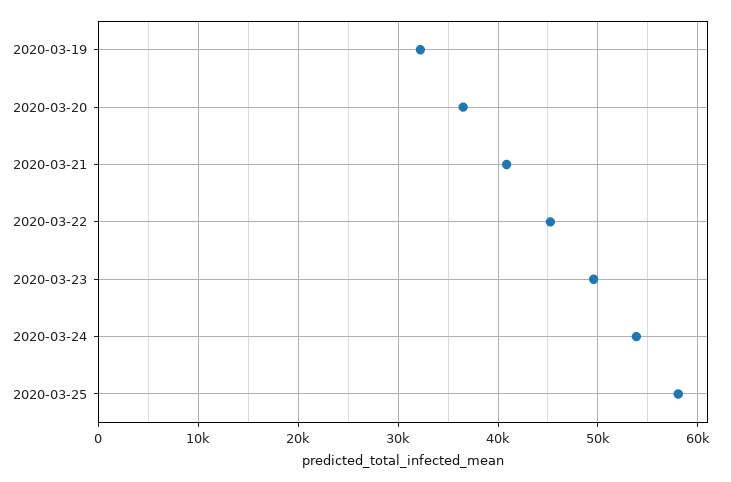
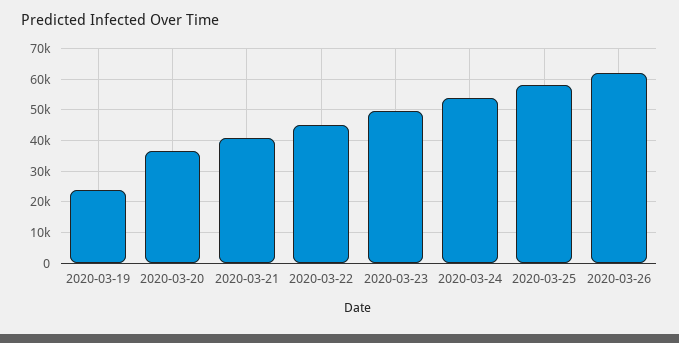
2020-03-19: 32000 -> 24000
2020-03-26: none -> 62000

